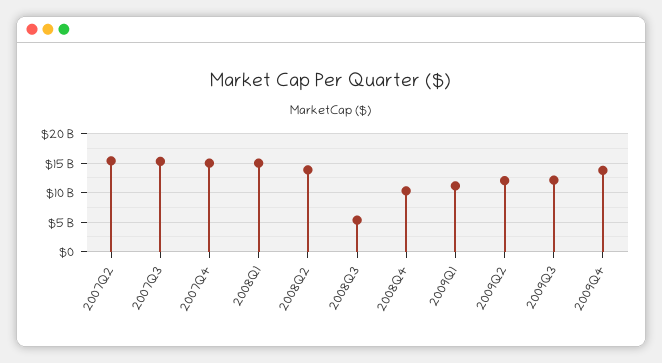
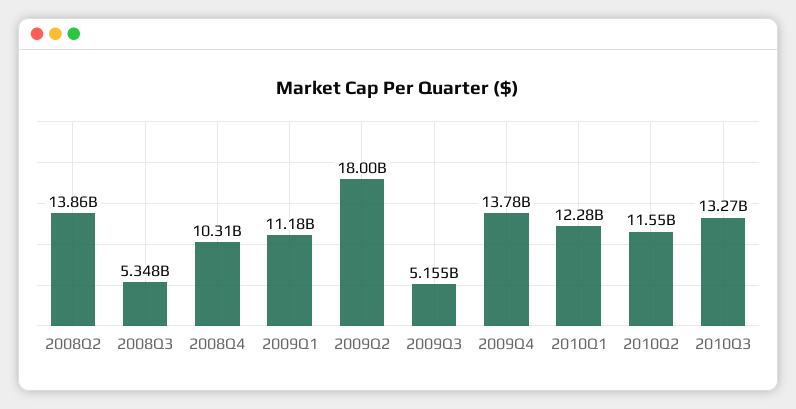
2007Q2: 15000000000 -> none
2007Q3: 15000000000 -> none
2007Q4: 15000000000 -> none
2008Q1: 15000000000 -> none
2009Q2: 12500000000 -> 18000000000
2009Q3: 12500000000 -> 5155000000
2010Q1: none -> 12280000000
2010Q2: none -> 11550000000
2010Q3: none -> 13270000000

